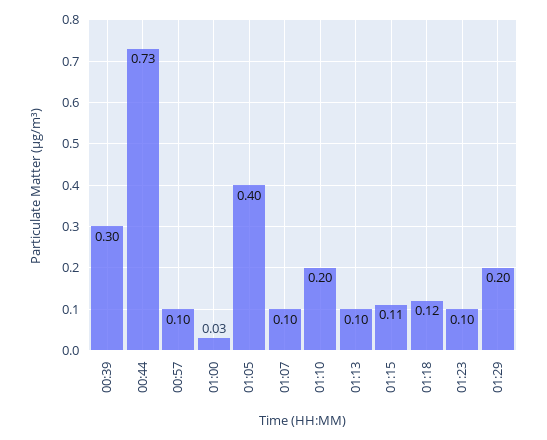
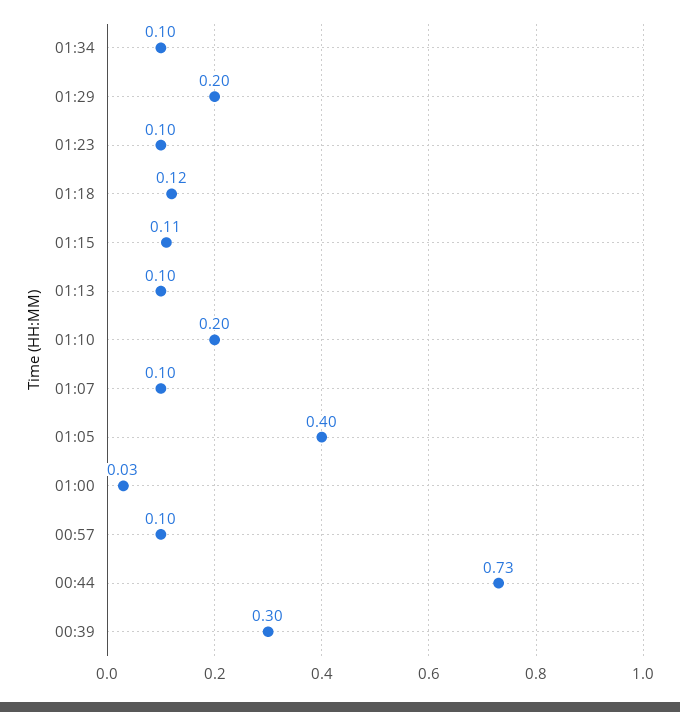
01:34: none -> 0.1

